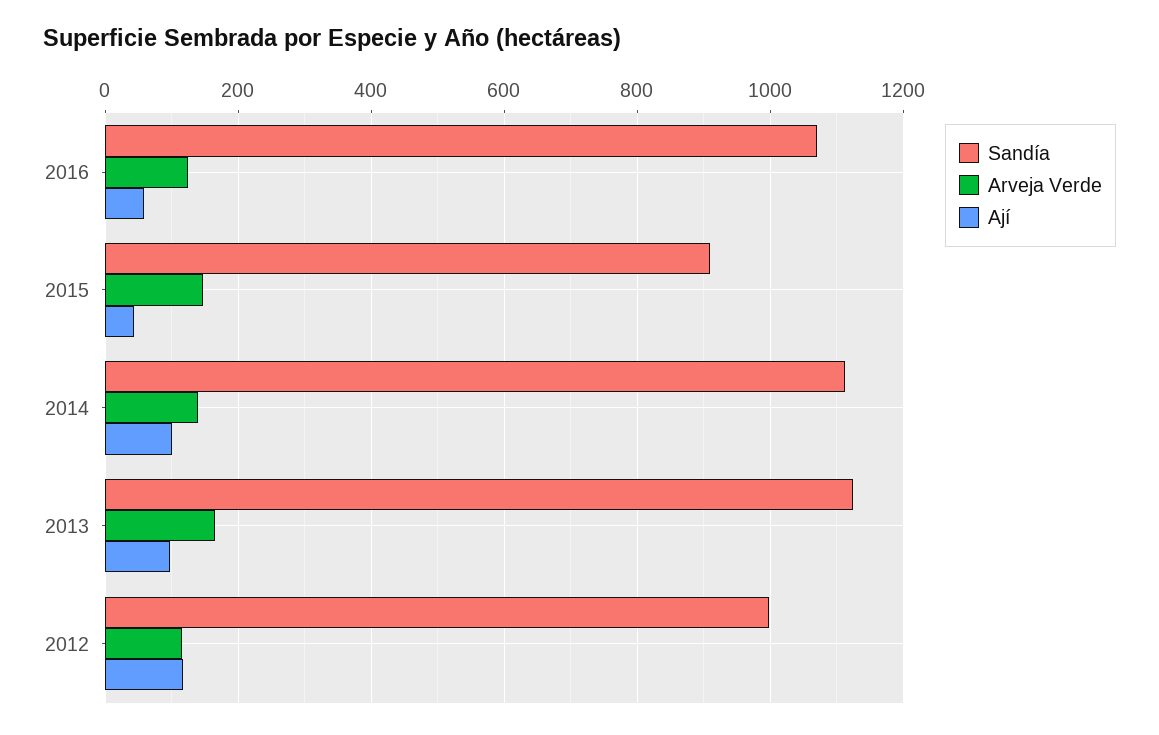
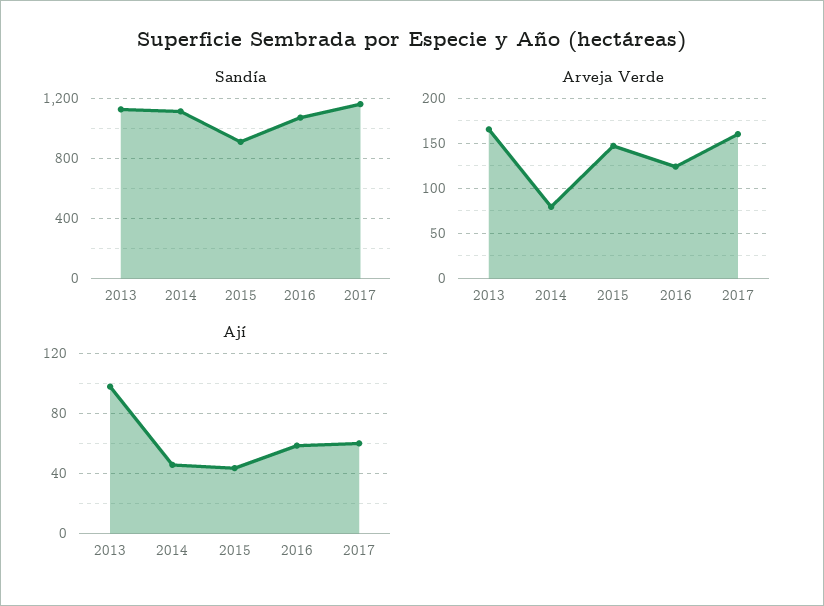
Arveja Verde, 2014: 140 -> 80
Ají, 2014: 100 -> 45
Sandía, 2012: 1000 -> none
Arveja Verde, 2012: 120 -> none
Ají, 2012: 120 -> none
Sandía, 2017: none -> 1150
Arveja Verde, 2017: none -> 160
Ají, 2017: none -> 60

